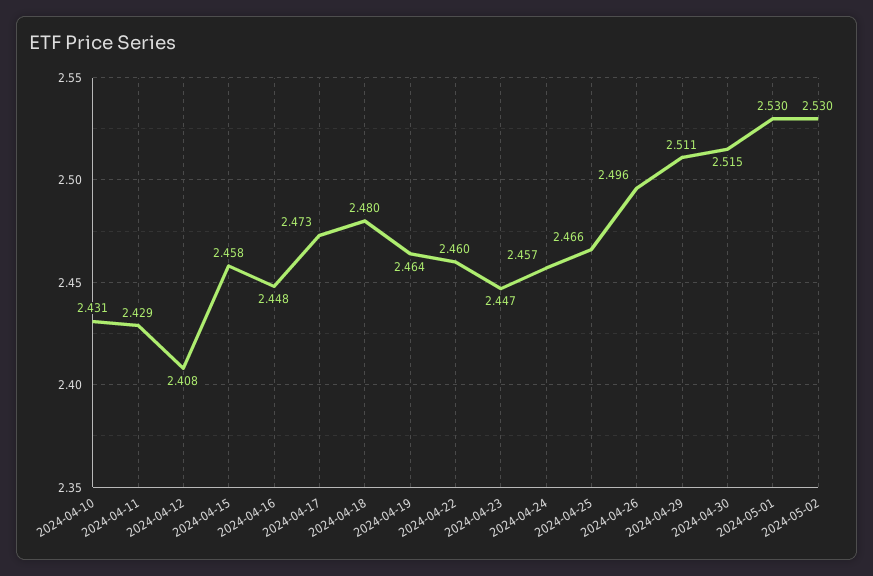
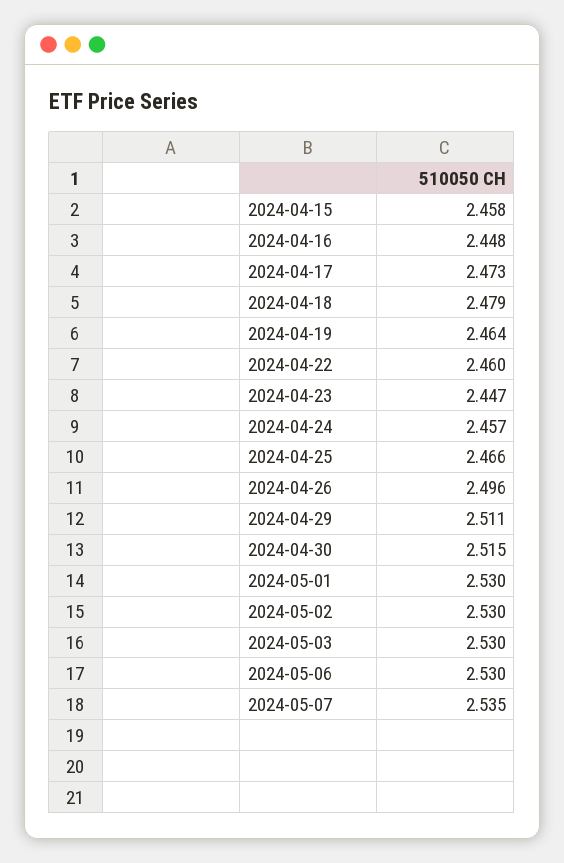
2024-04-10: 2.431 -> none
2024-04-11: 2.429 -> none
2024-04-12: 2.408 -> none
2024-04-18: 2.48 -> 2.479
2024-05-03: none -> 2.53
2024-05-06: none -> 2.53
2024-05-07: none -> 2.535

